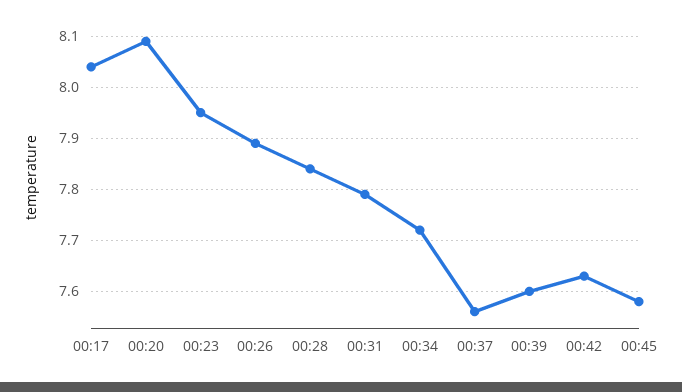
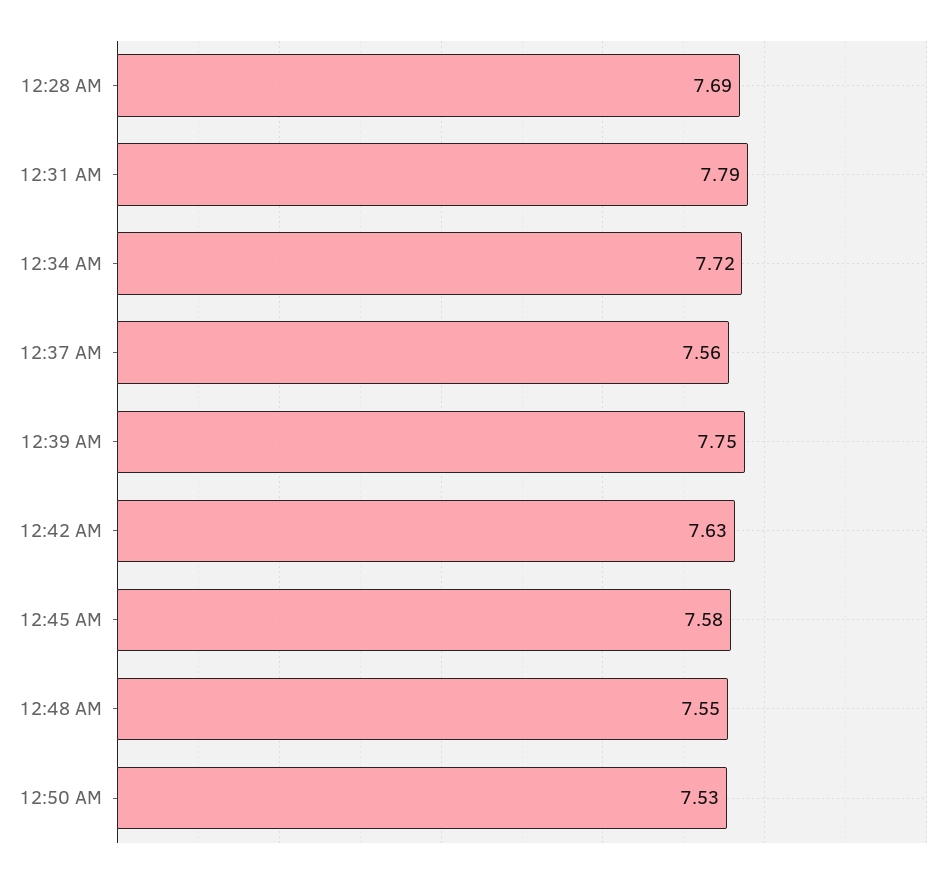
00:17: 8.05 -> none
00:20: 8.1 -> none
00:23: 7.95 -> none
00:26: 7.9 -> none
00:28: 7.85 -> 7.69
00:39: 7.6 -> 7.75
12:48 AM: none -> 7.55
12:50 AM: none -> 7.53

